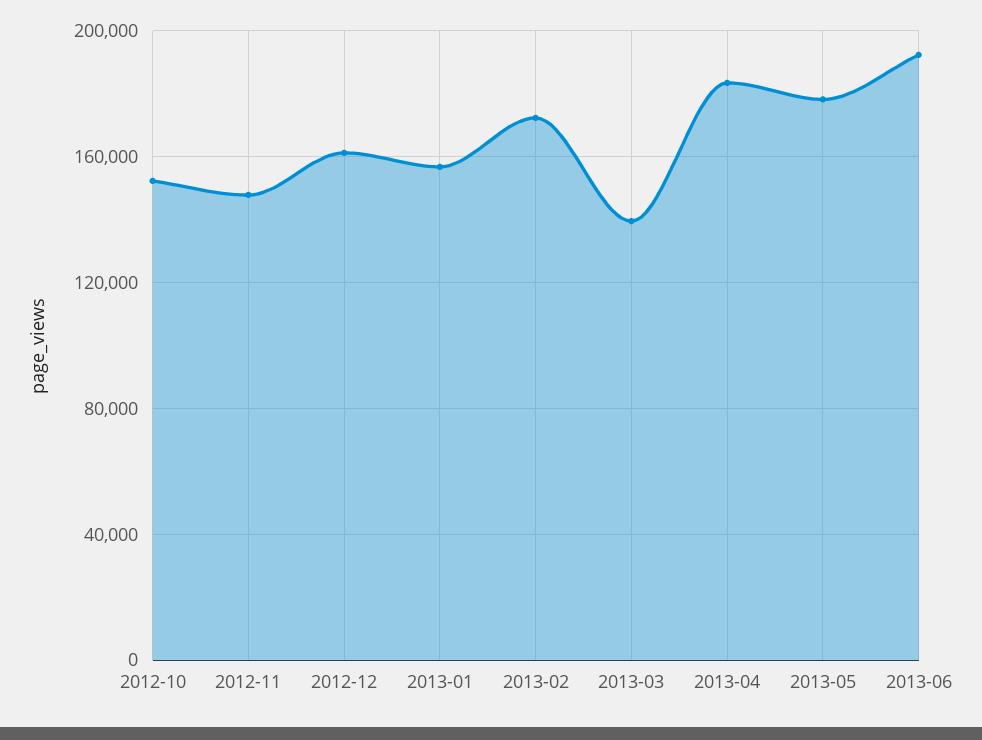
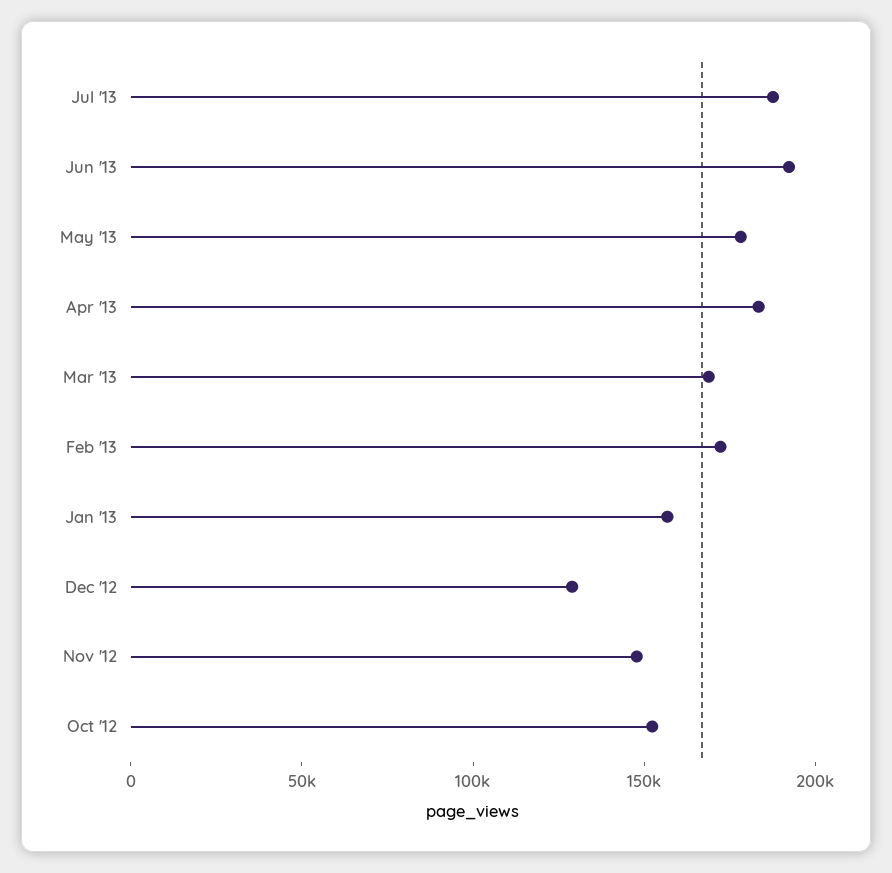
2012-12: 160000 -> 130000
2013-03: 140000 -> 170000
Jul '13: none -> 190000

